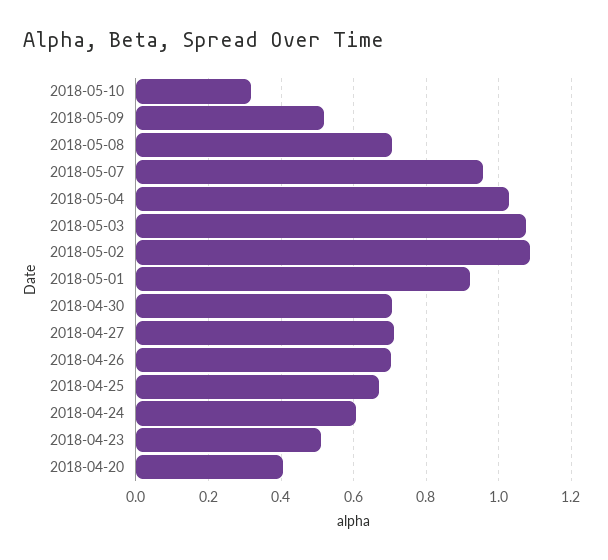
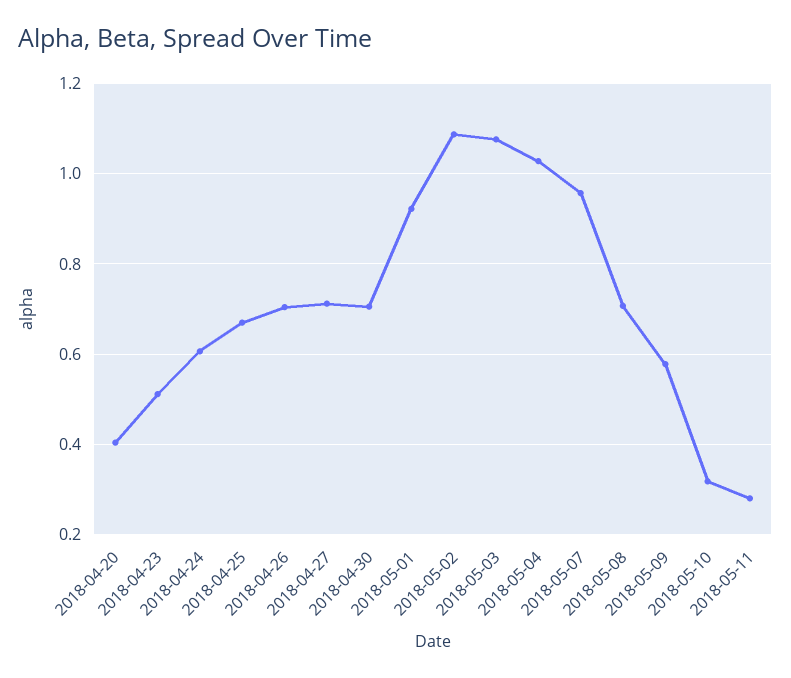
2018-05-09: 0.52 -> 0.58
2018-05-11: none -> 0.28

